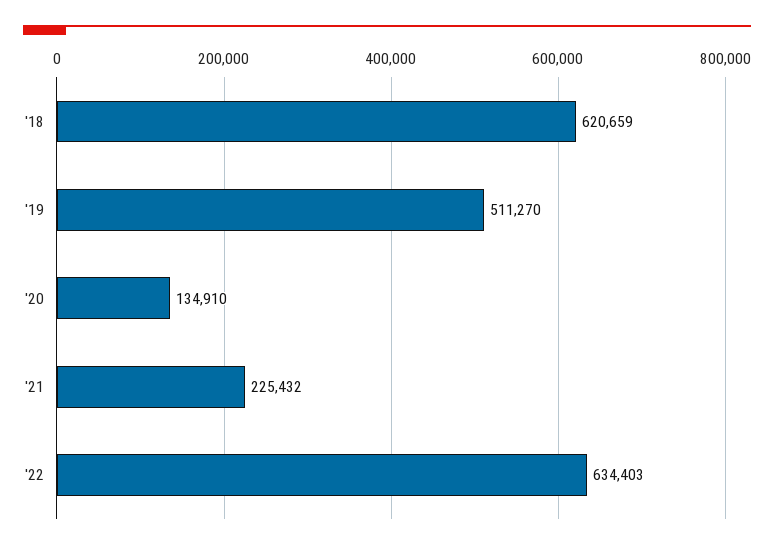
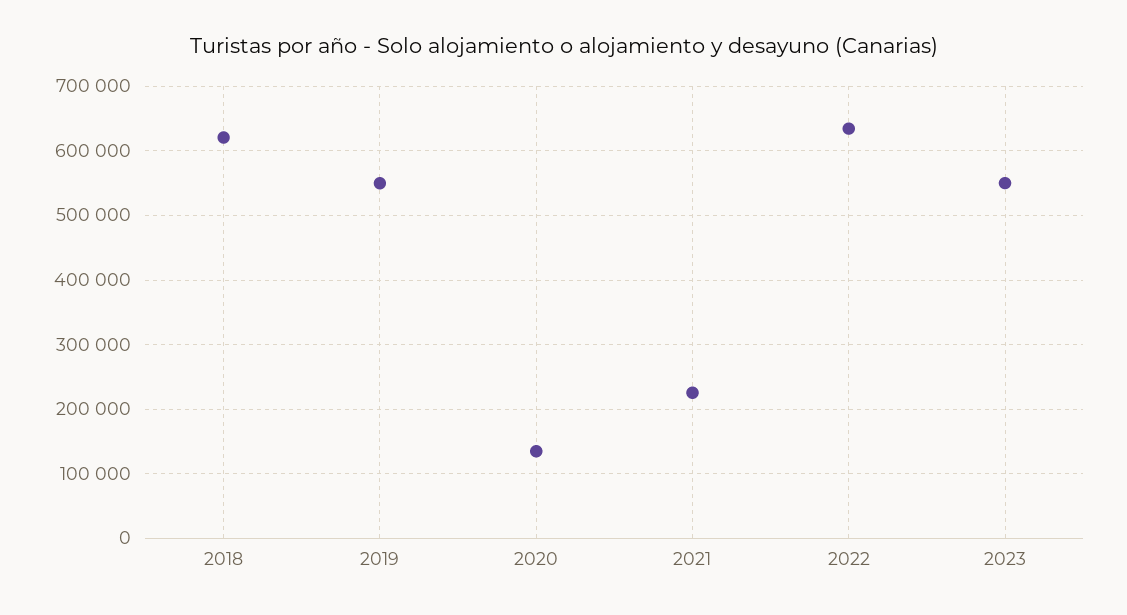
'19: 511270 -> 550000
2023: none -> 550000

